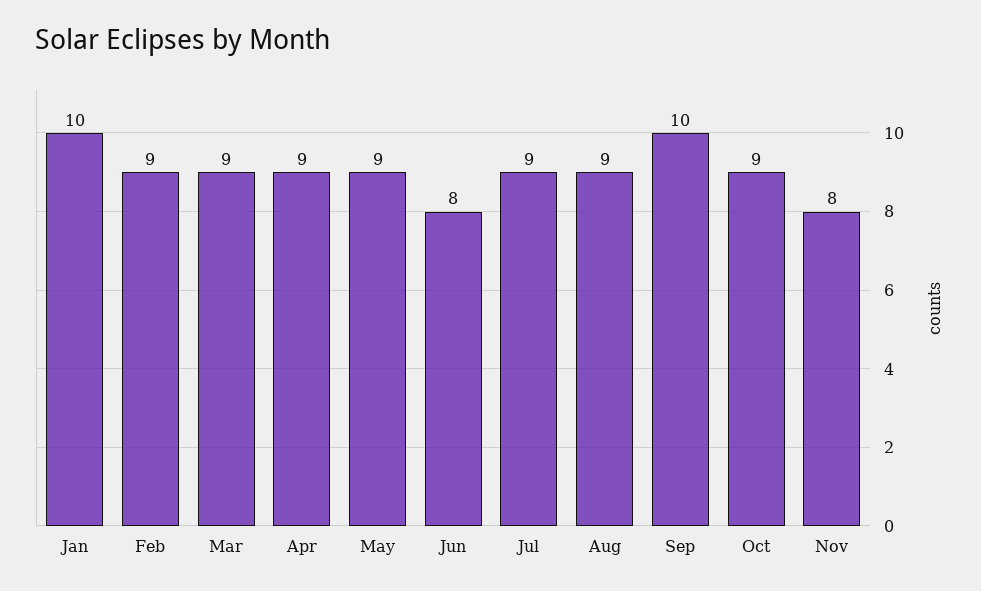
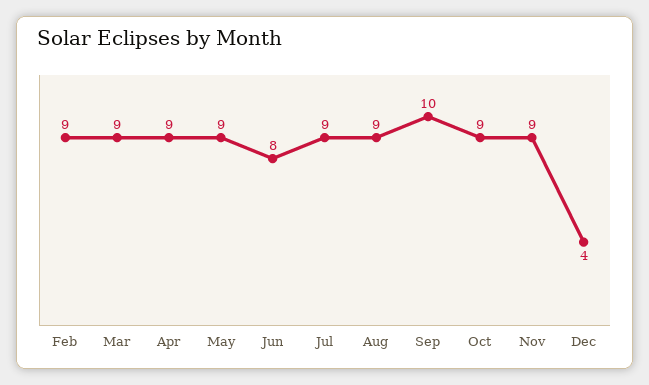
Jan: 10 -> none
Nov: 8 -> 9
Dec: none -> 4

